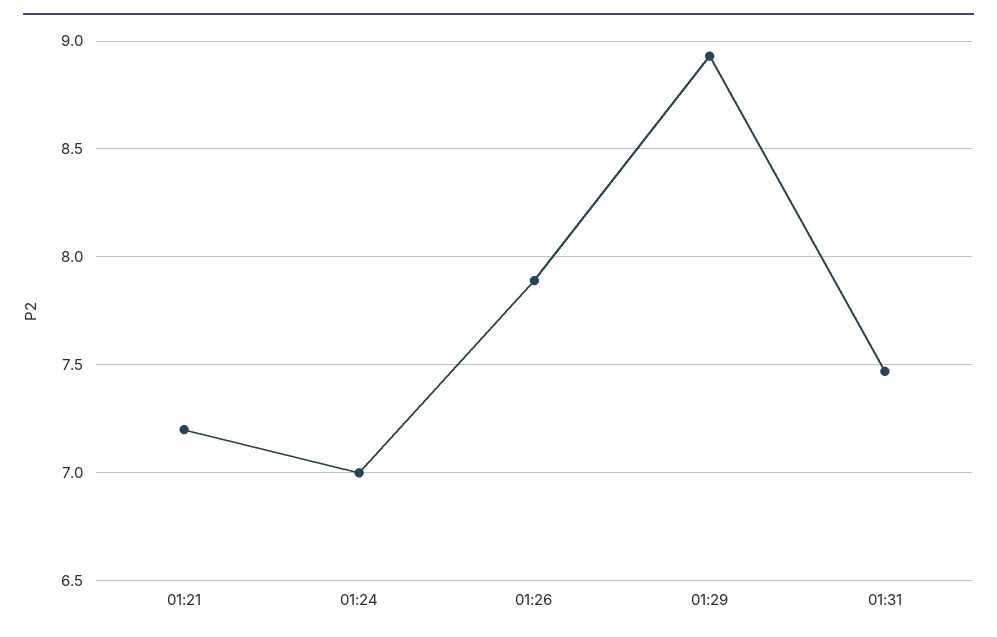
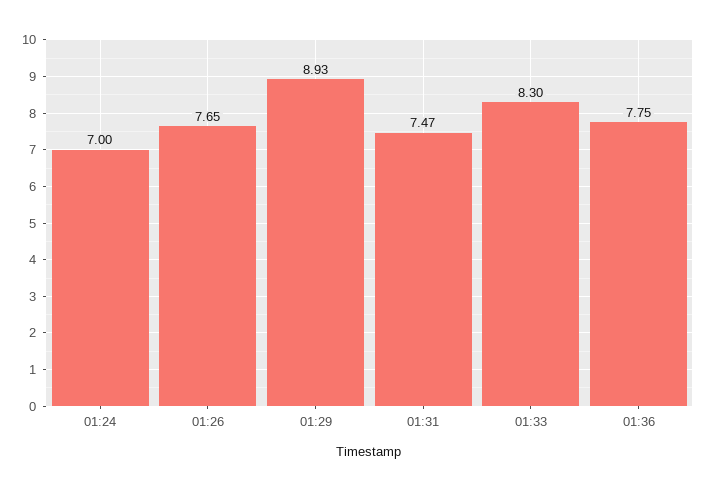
01:21: 7.2 -> none
01:26: 7.9 -> 7.65
01:33: none -> 8.3
01:36: none -> 7.75

